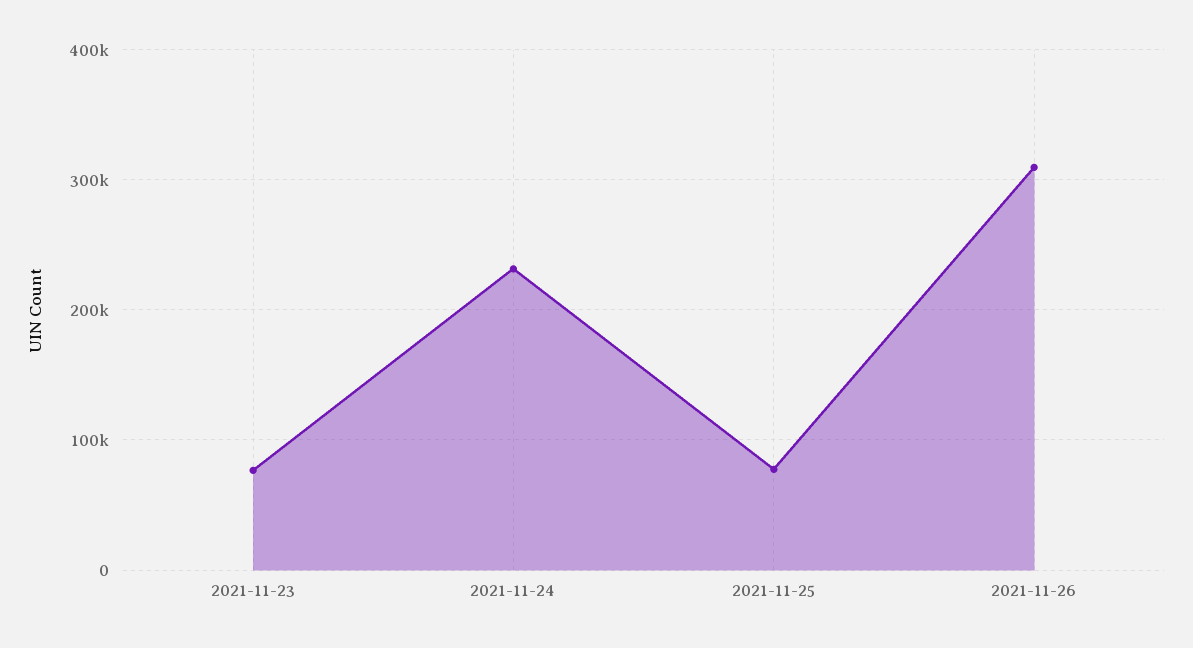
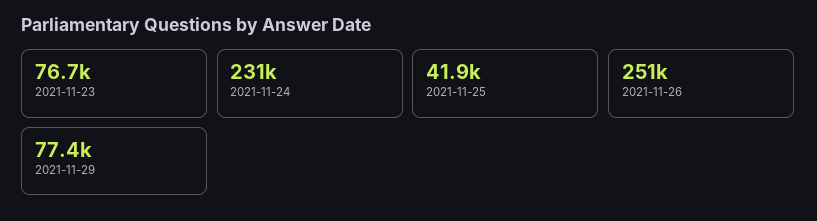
2021-11-25: 80000 -> 41900
2021-11-26: 310000 -> 251000
2021-11-29: none -> 77400

